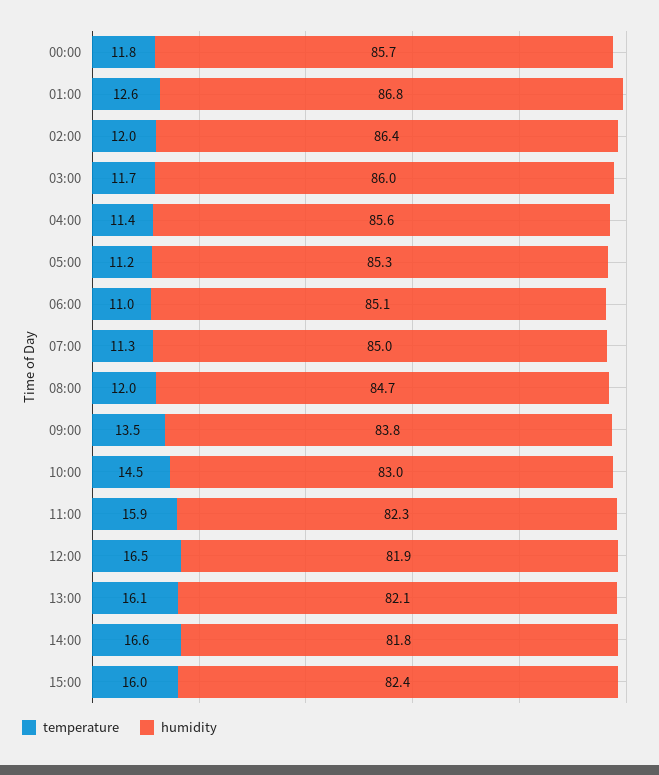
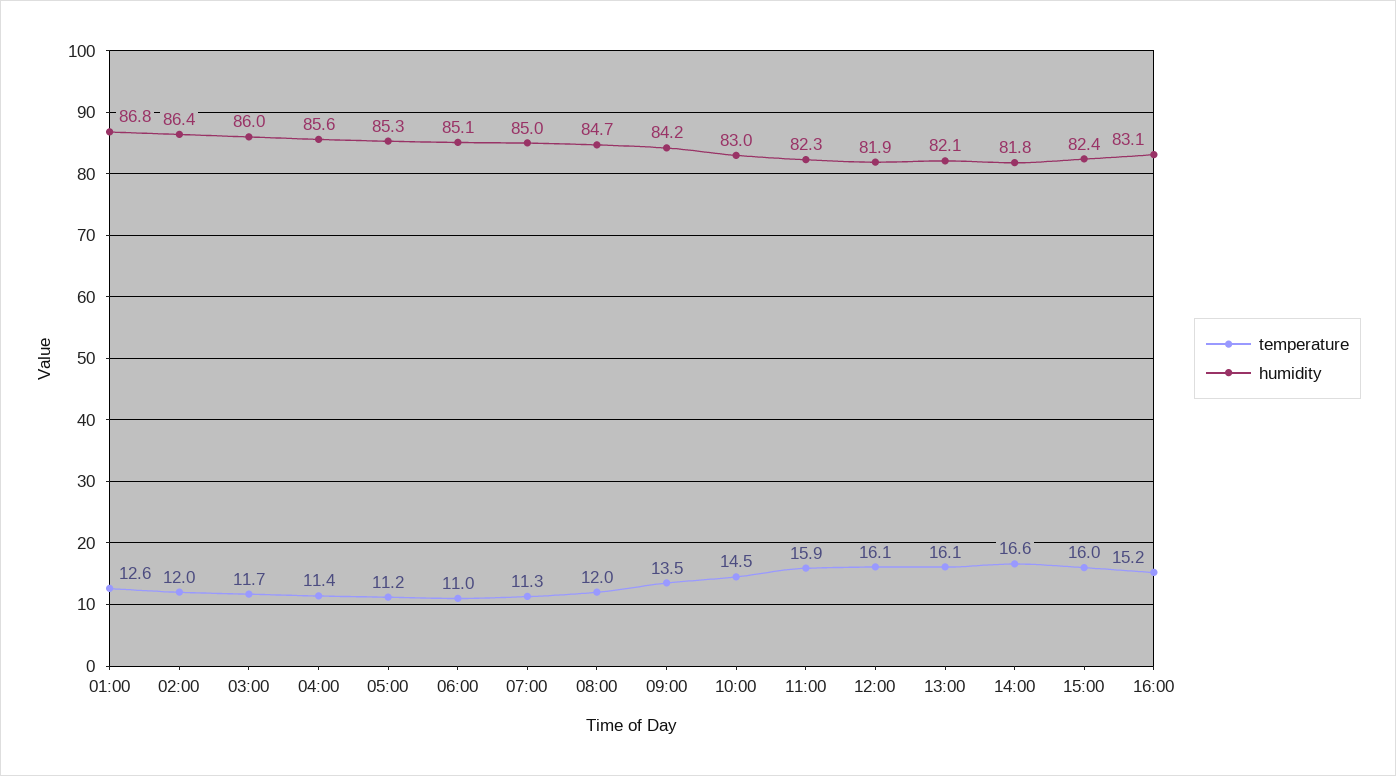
temperature, 00:00: 11.8 -> none
humidity, 00:00: 85.7 -> none
humidity, 09:00: 83.8 -> 84.2
temperature, 12:00: 16.5 -> 16.1
temperature, 16:00: none -> 15.2
humidity, 16:00: none -> 83.1

